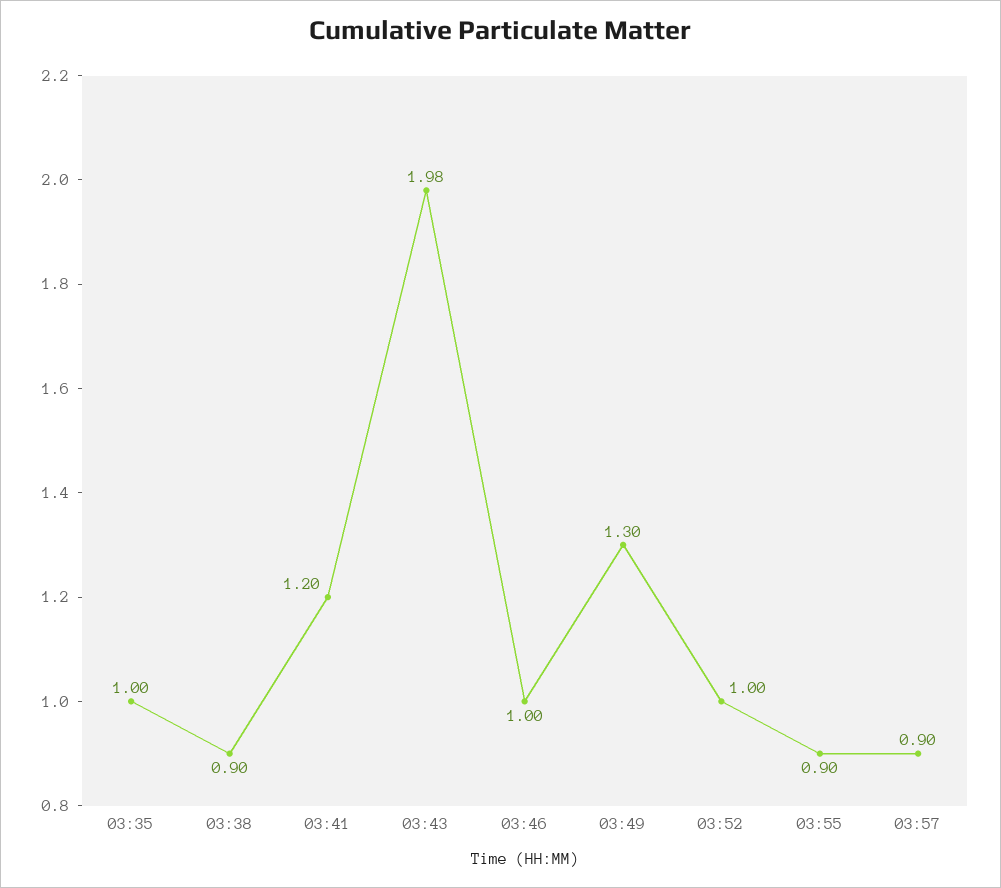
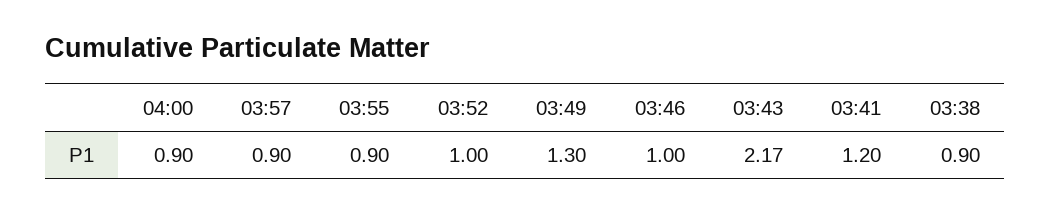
03:35: 1 -> none
03:43: 1.98 -> 2.17
04:00: none -> 0.9

